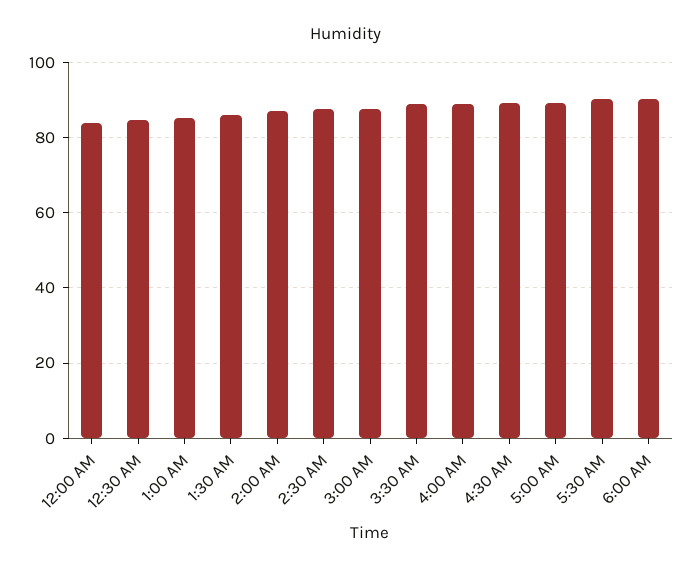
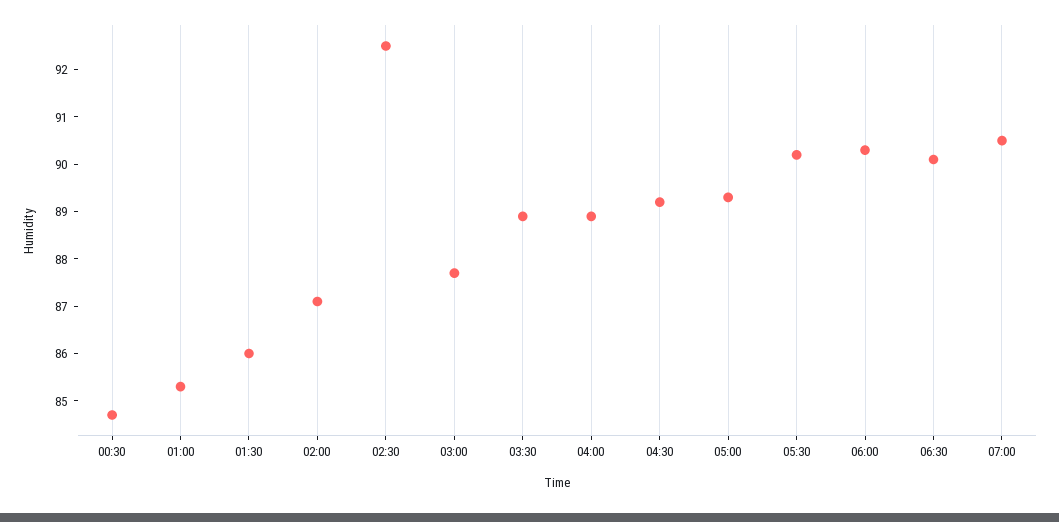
12:00 AM: 84 -> none
2:30 AM: 88 -> 92.5
06:30: none -> 90
07:00: none -> 90.5

